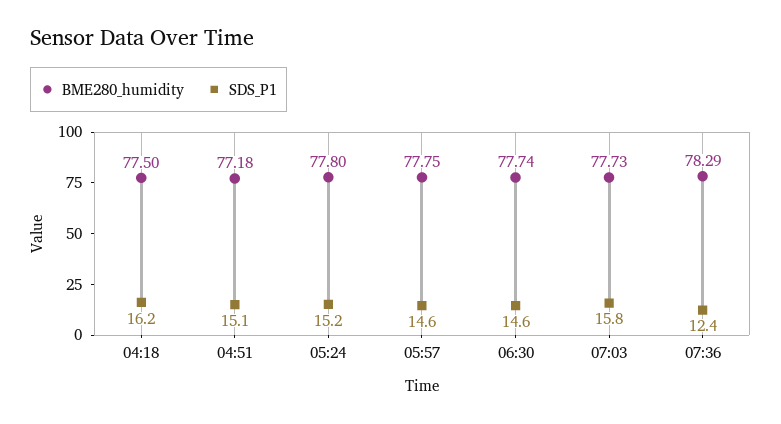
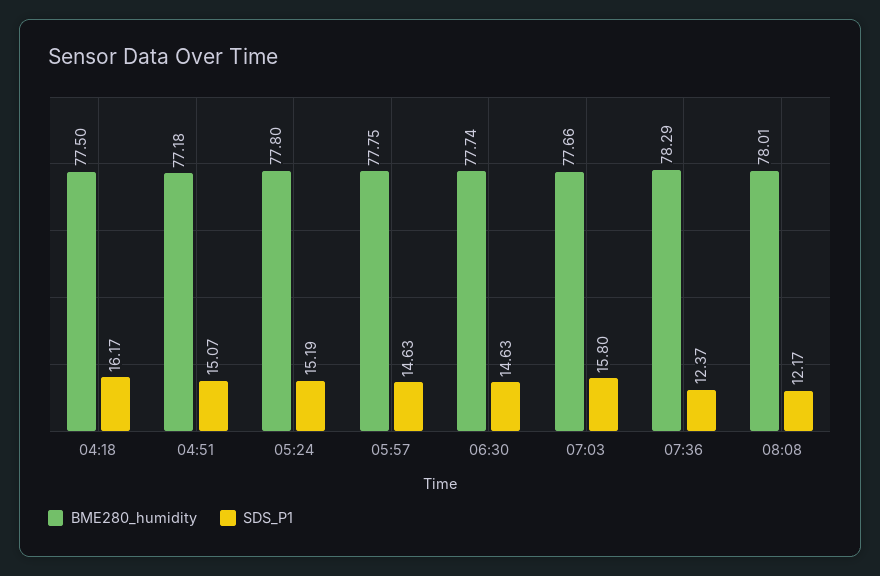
BME280_humidity, 07:03: 77.73 -> 77.66
BME280_humidity, 08:08: none -> 78.01
SDS_P1, 08:08: none -> 12.17

